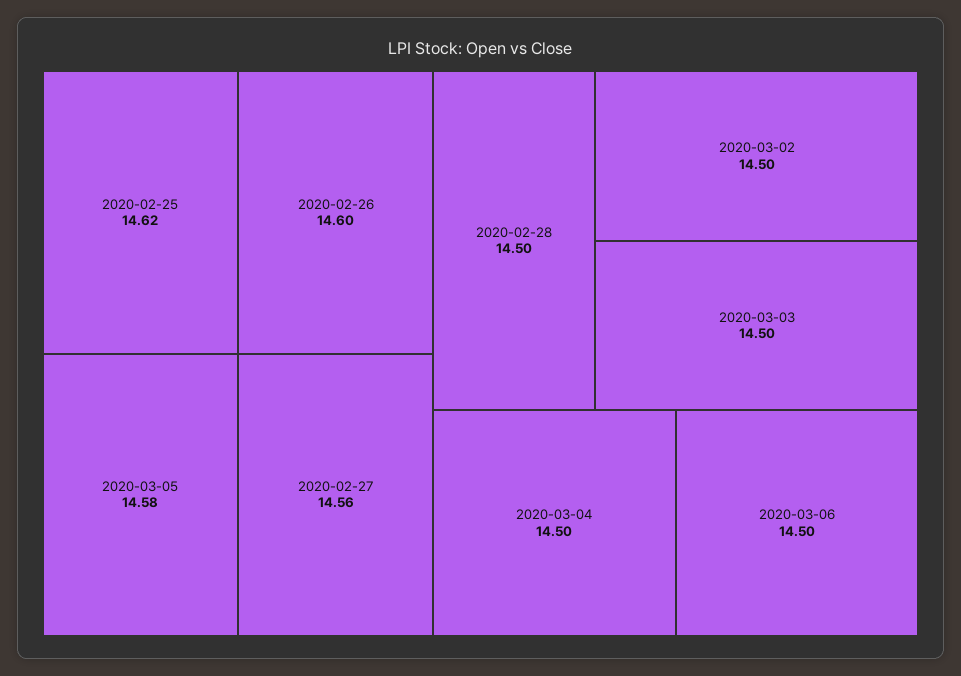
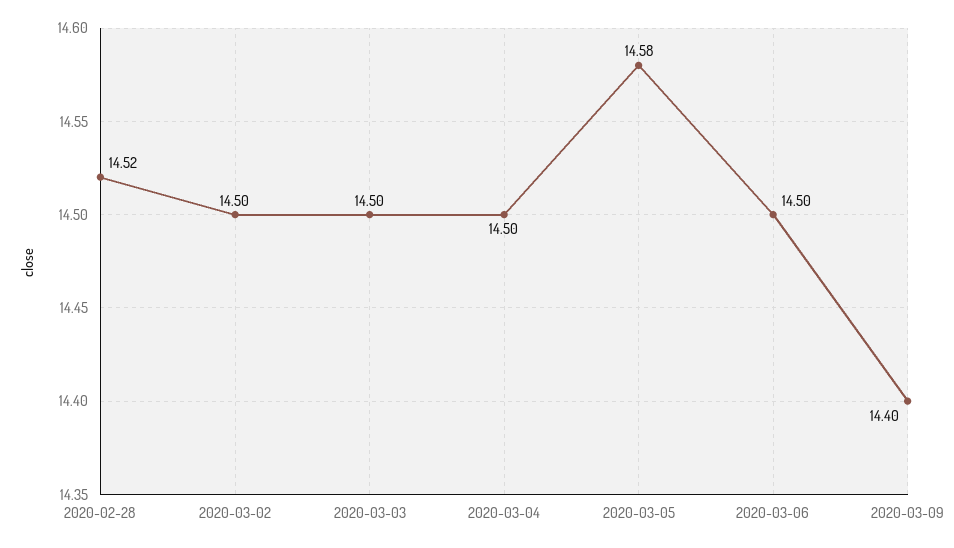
2020-02-25: 14.62 -> none
2020-02-26: 14.6 -> none
2020-02-27: 14.56 -> none
2020-02-28: 14.5 -> 14.52
2020-03-09: none -> 14.4

